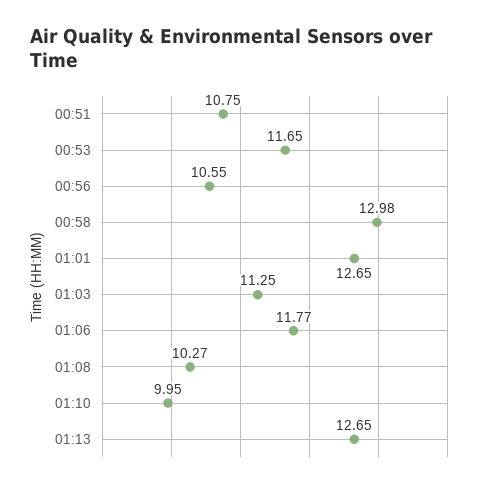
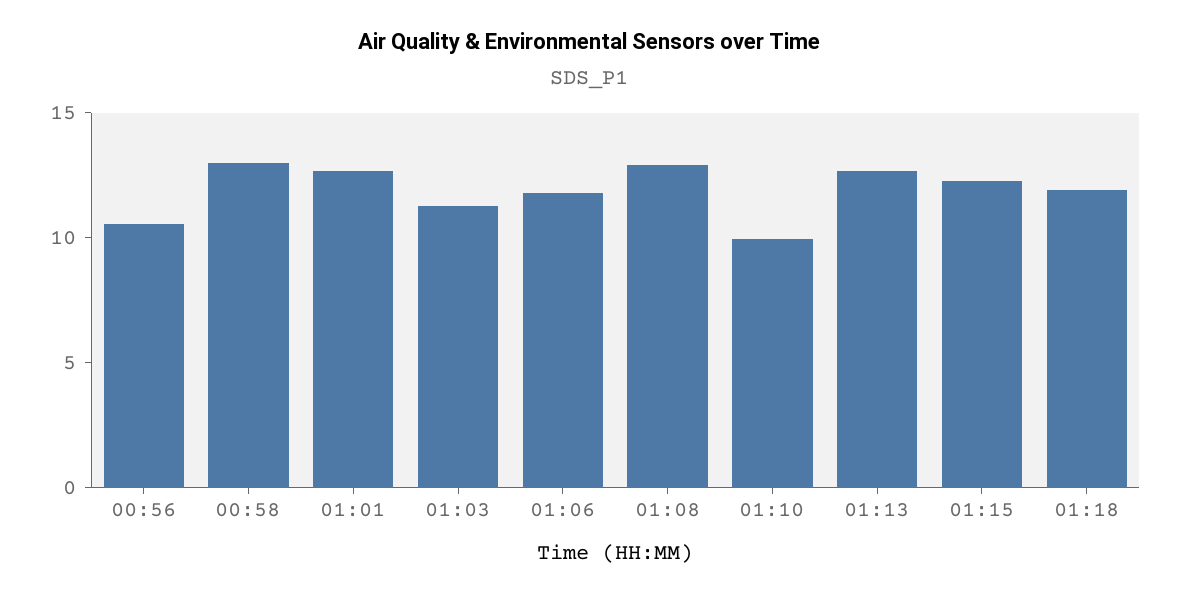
00:51: 10.75 -> none
00:53: 11.65 -> none
01:08: 10.27 -> 13
01:15: none -> 12
01:18: none -> 12

